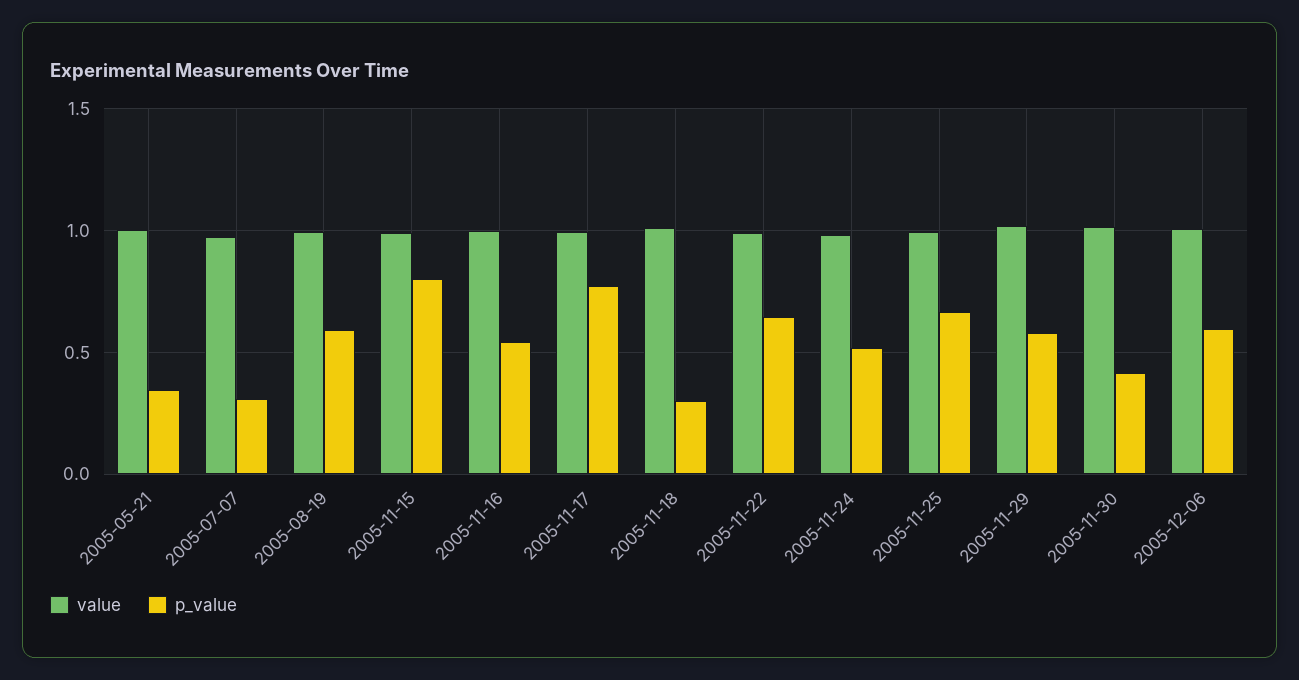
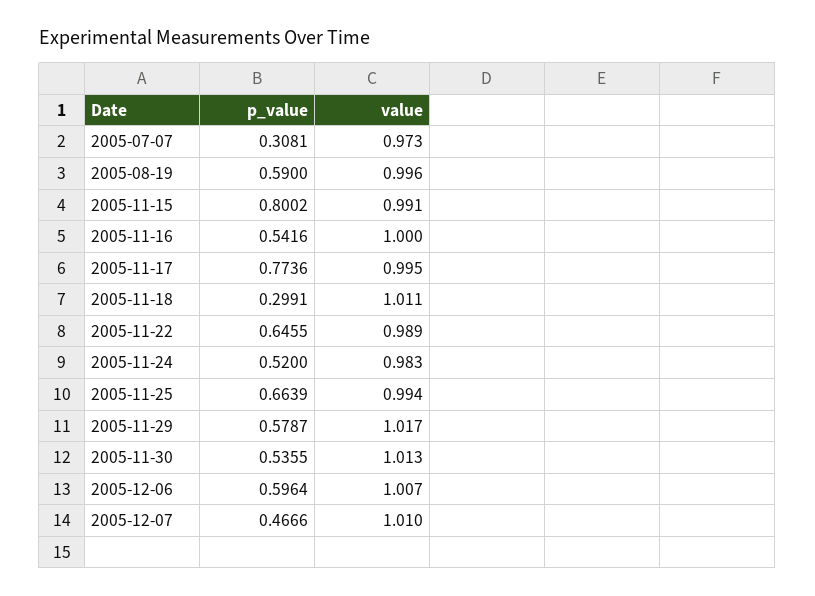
value, 2005-05-21: 1 -> none
p_value, 2005-05-21: 0.35 -> none
p_value, 2005-11-30: 0.4 -> 0.5355
p_value, 2005-12-07: none -> 0.4666
value, 2005-12-07: none -> 1.01

